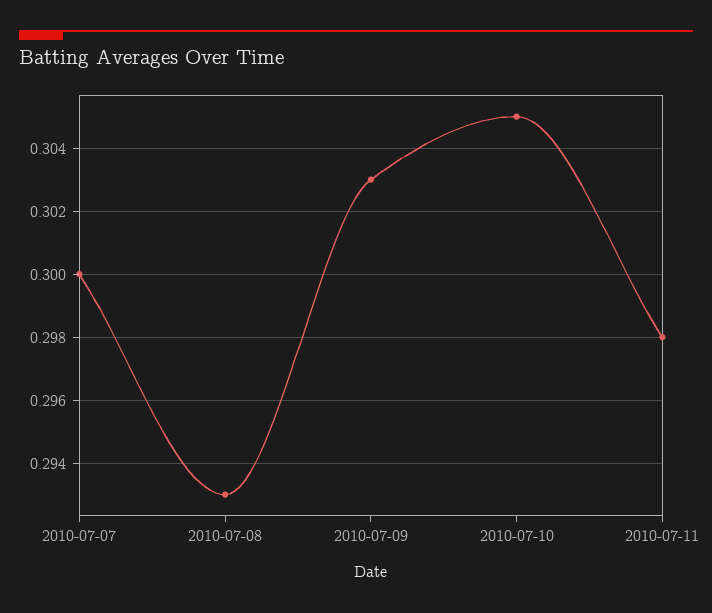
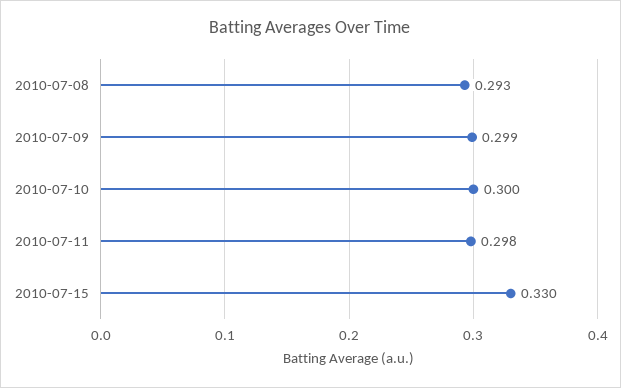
2010-07-07: 0.3 -> none
2010-07-09: 0.303 -> 0.299
2010-07-10: 0.305 -> 0.3
2010-07-15: none -> 0.33

